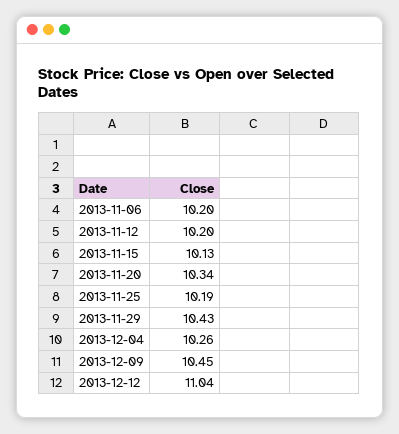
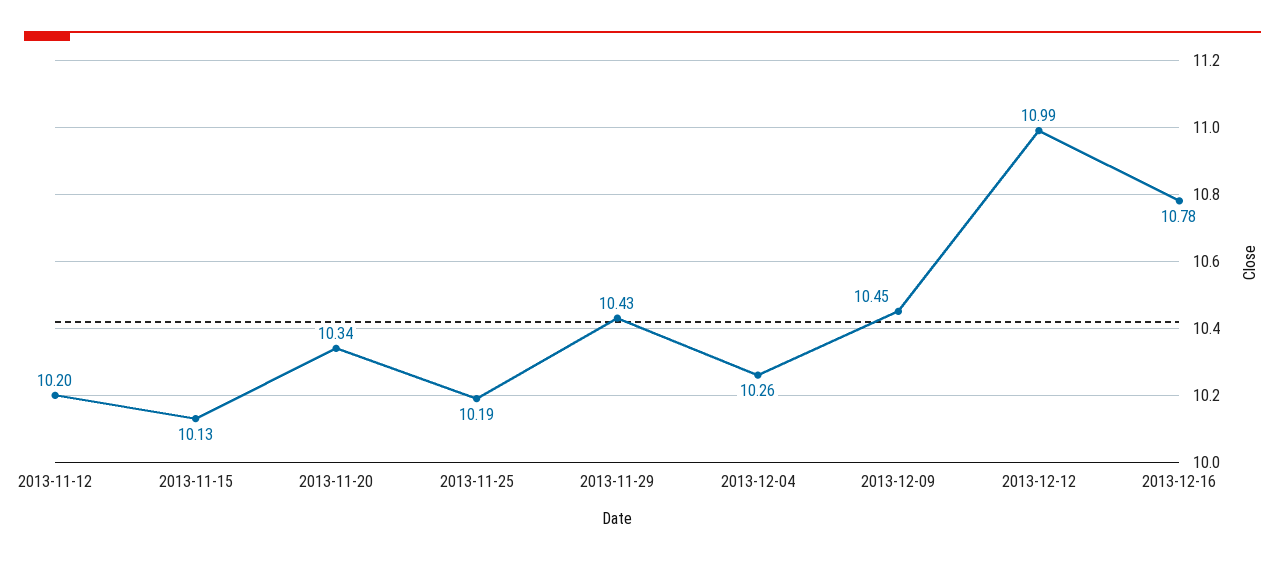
2013-11-06: 10.2 -> none
2013-12-12: 11.04 -> 10.99
2013-12-16: none -> 10.78

